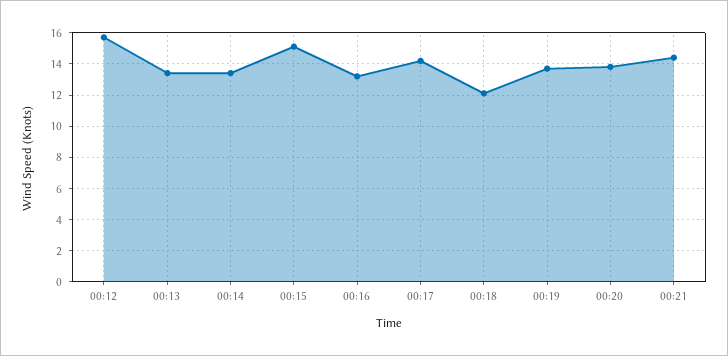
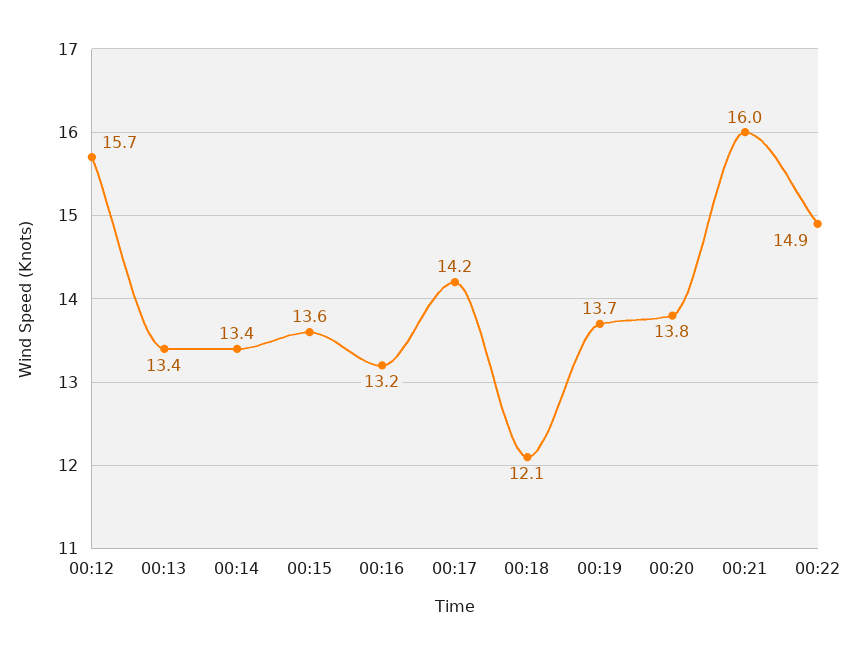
00:15: 15 -> 13.6
00:21: 14.5 -> 16
00:22: none -> 14.9

